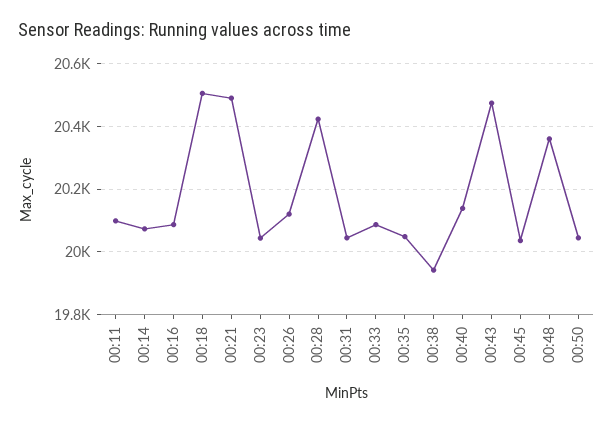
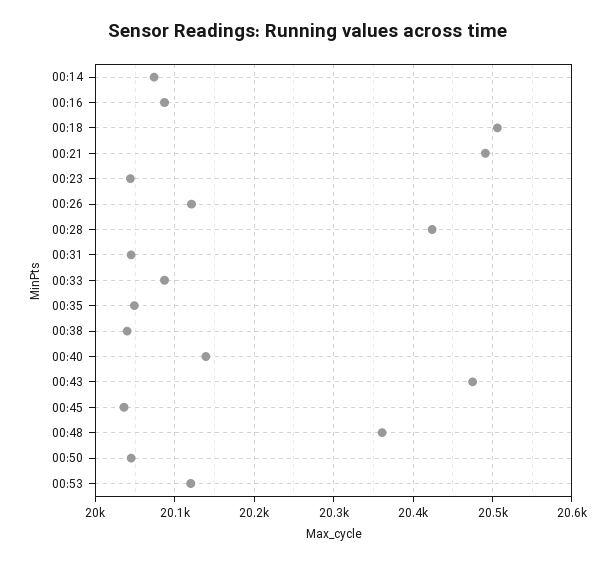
00:11: 20100 -> none
00:38: 19940 -> 20040
00:53: none -> 20120

